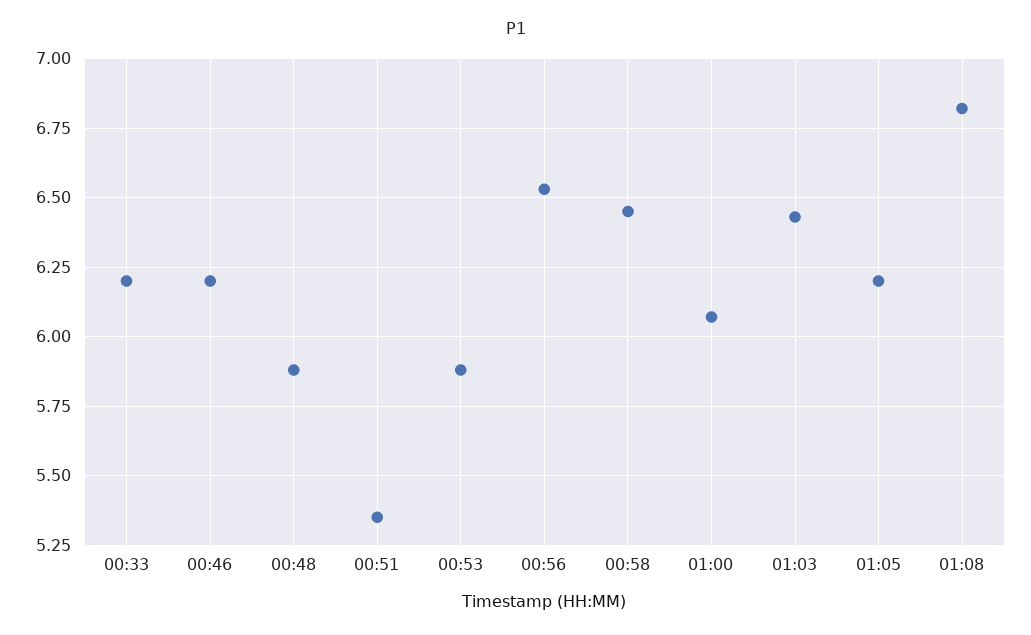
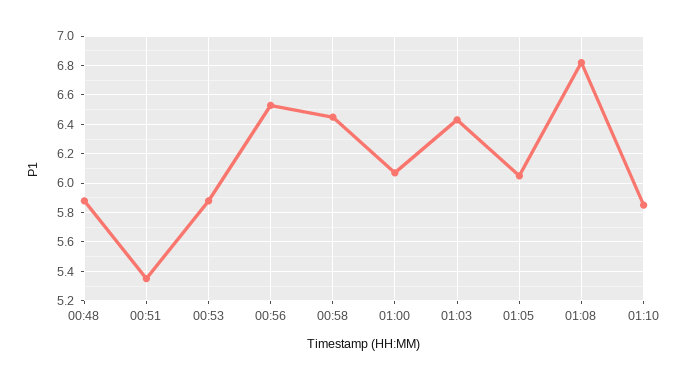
00:33: 6.2 -> none
00:46: 6.2 -> none
01:05: 6.2 -> 6.05
01:10: none -> 5.85

